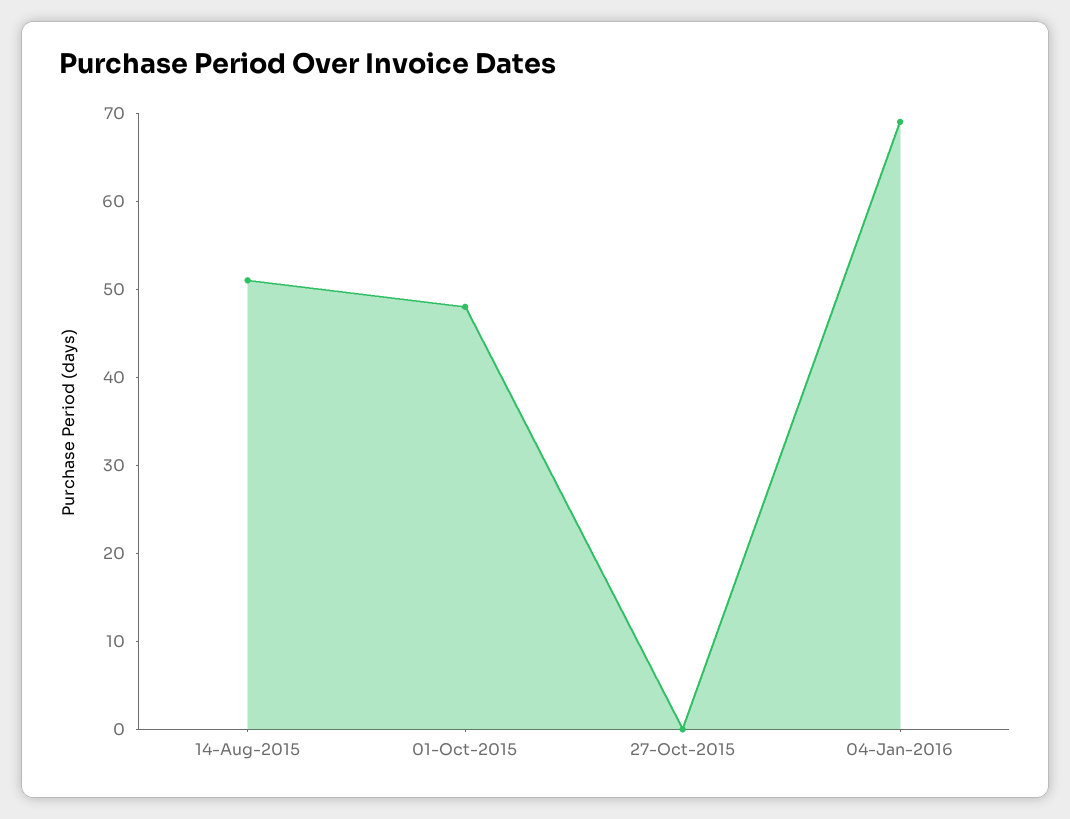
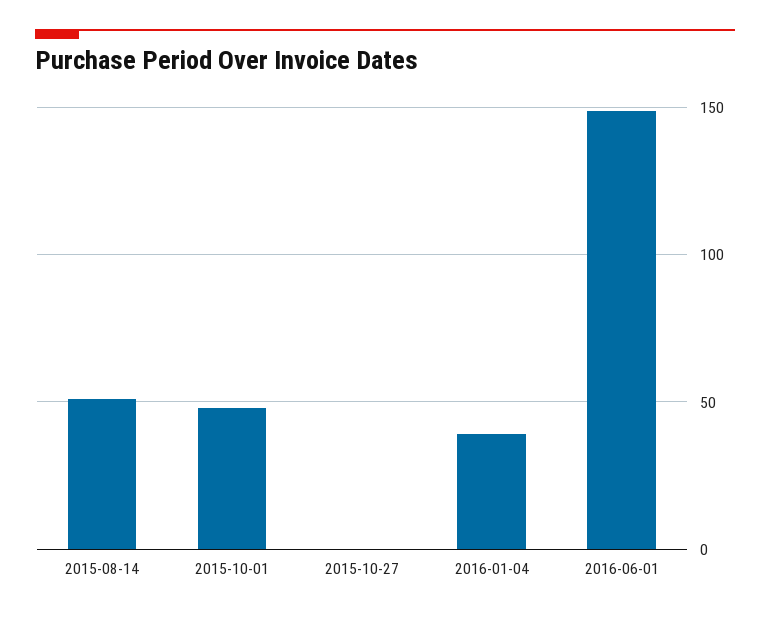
04-Jan-2016: 69 -> 40
2016-06-01: none -> 150

